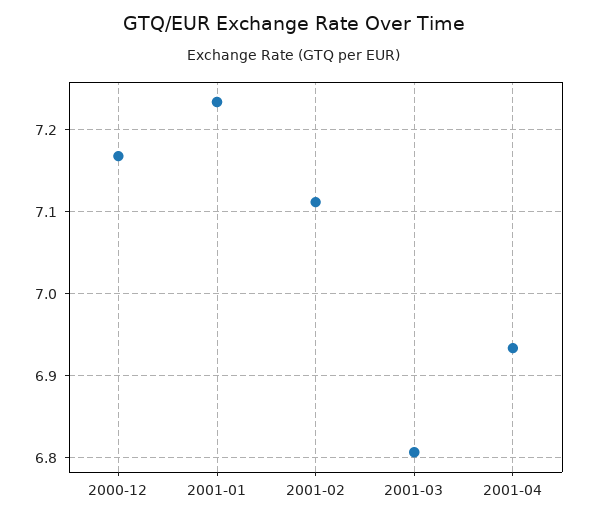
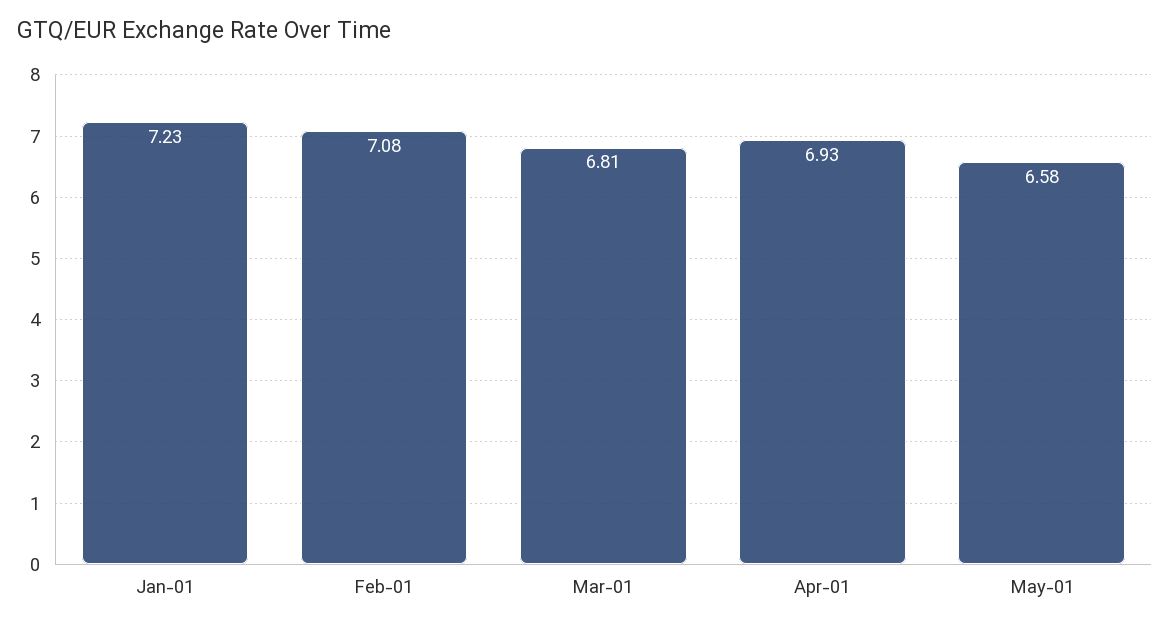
2000-12: 7.17 -> none
2001-02: 7.11 -> 7.08
May-01: none -> 6.58

